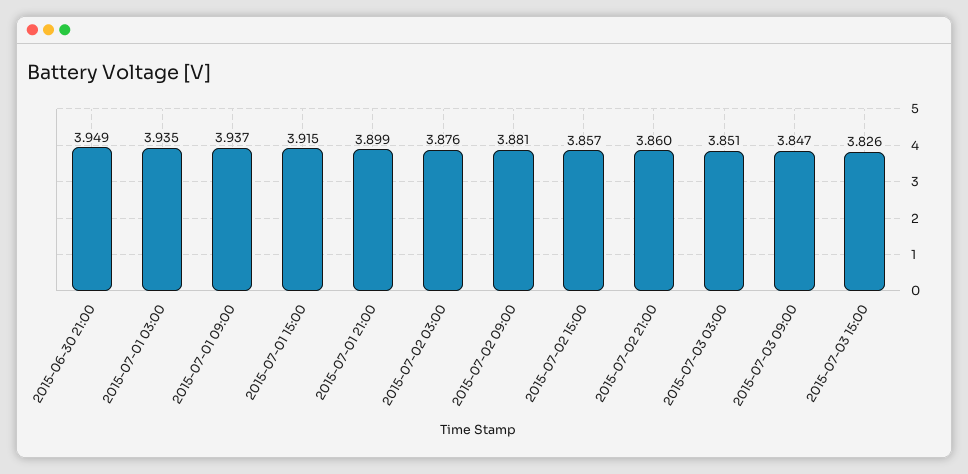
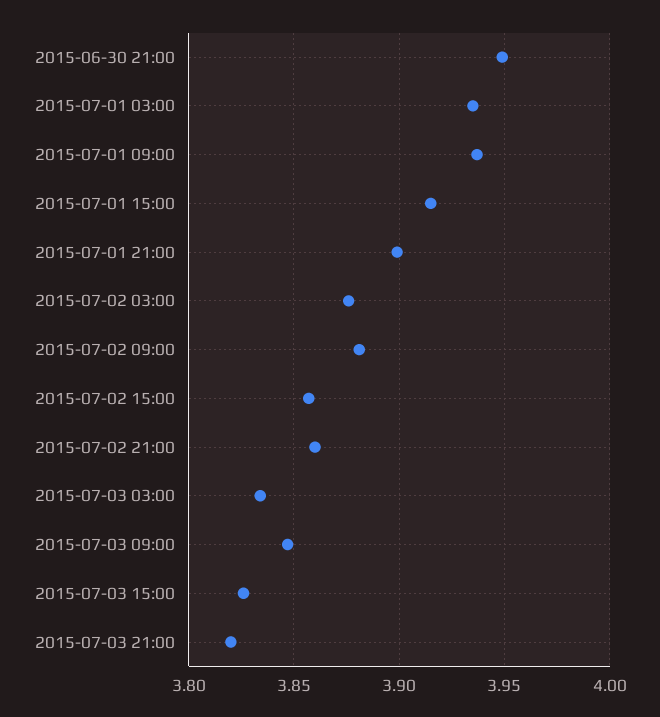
2015-07-03 03:00: 3.851 -> 3.835
2015-07-03 21:00: none -> 3.82

